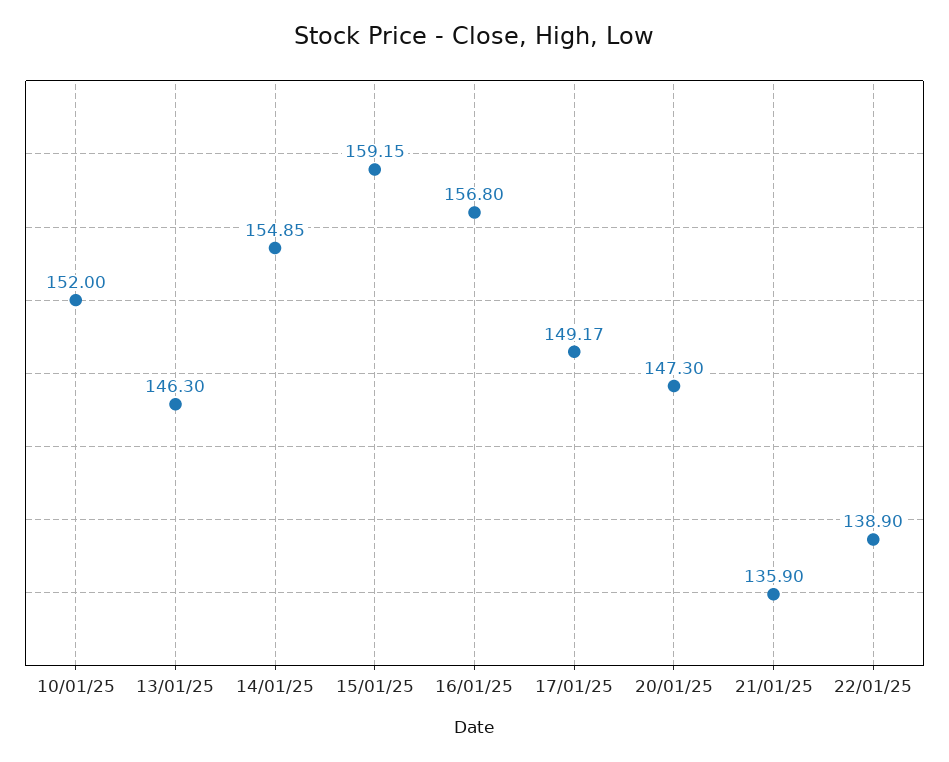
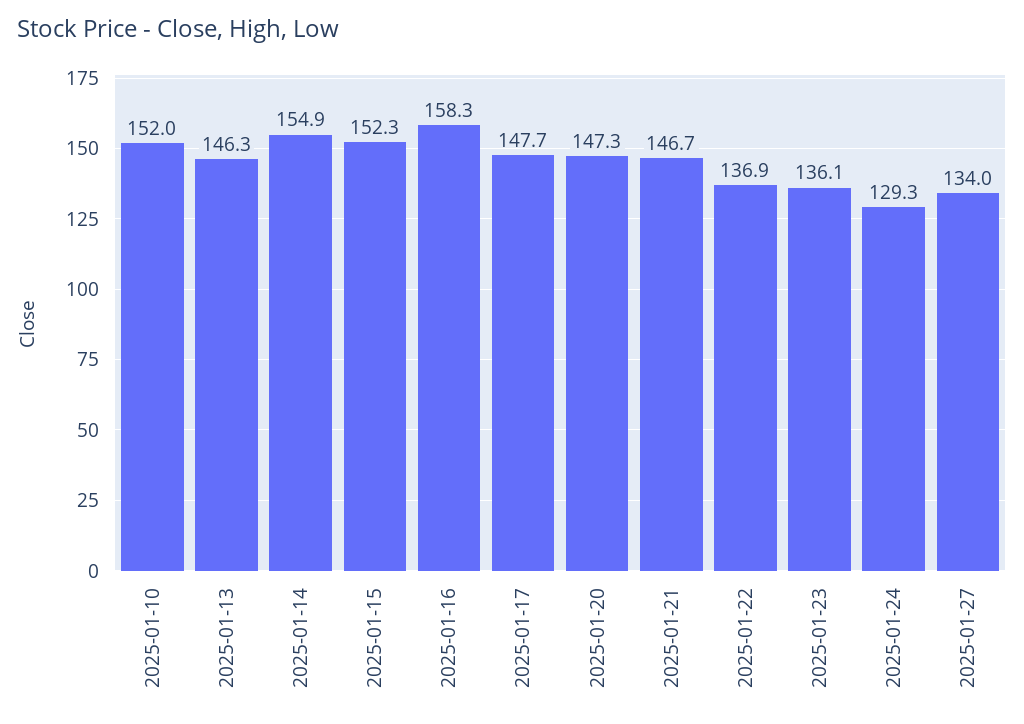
15/01/25: 159.15 -> 152.3
16/01/25: 156.8 -> 158.3
17/01/25: 149.17 -> 147.7
21/01/25: 135.9 -> 146.7
22/01/25: 138.9 -> 136.9
2025-01-23: none -> 136.1
2025-01-24: none -> 129.3
2025-01-27: none -> 134

